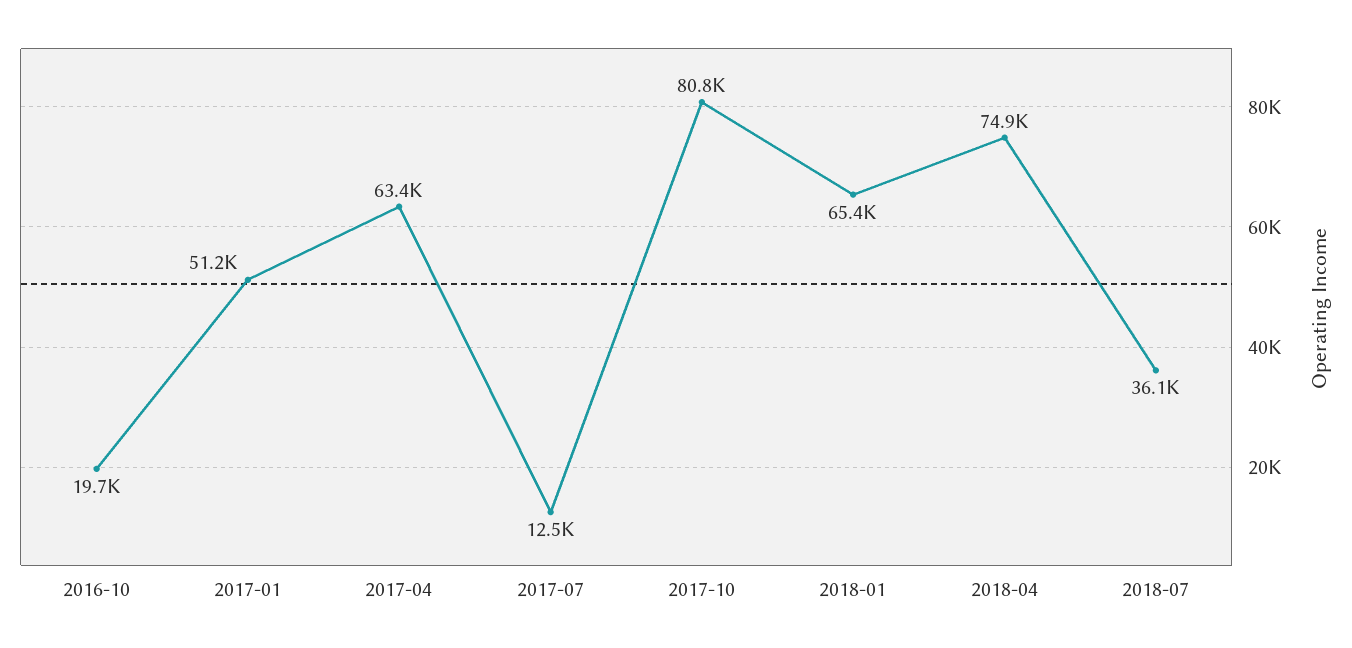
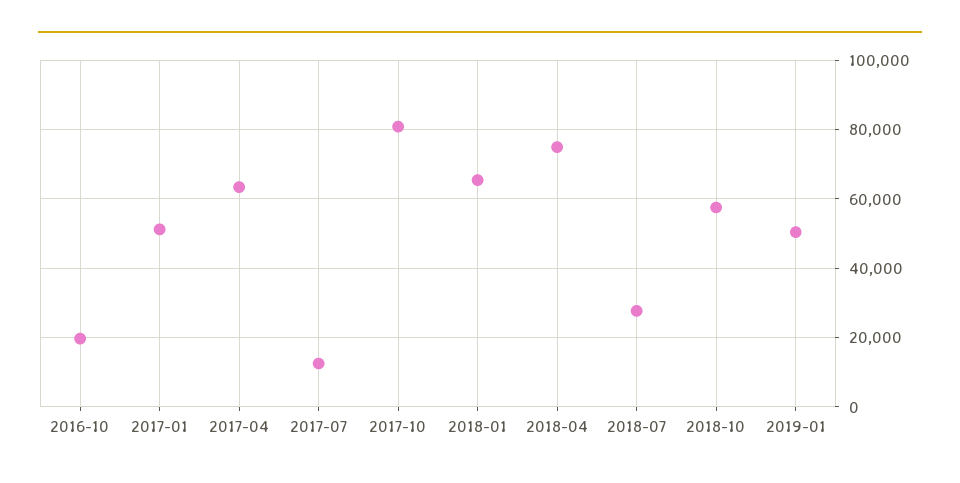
2018-07: 36100 -> 28000
2018-10: none -> 58000
2019-01: none -> 50000

